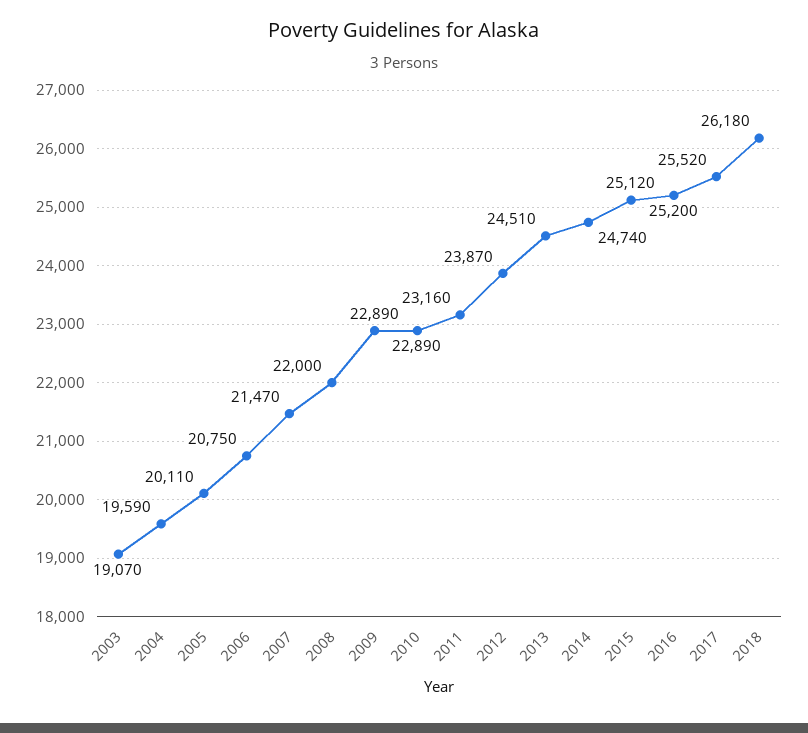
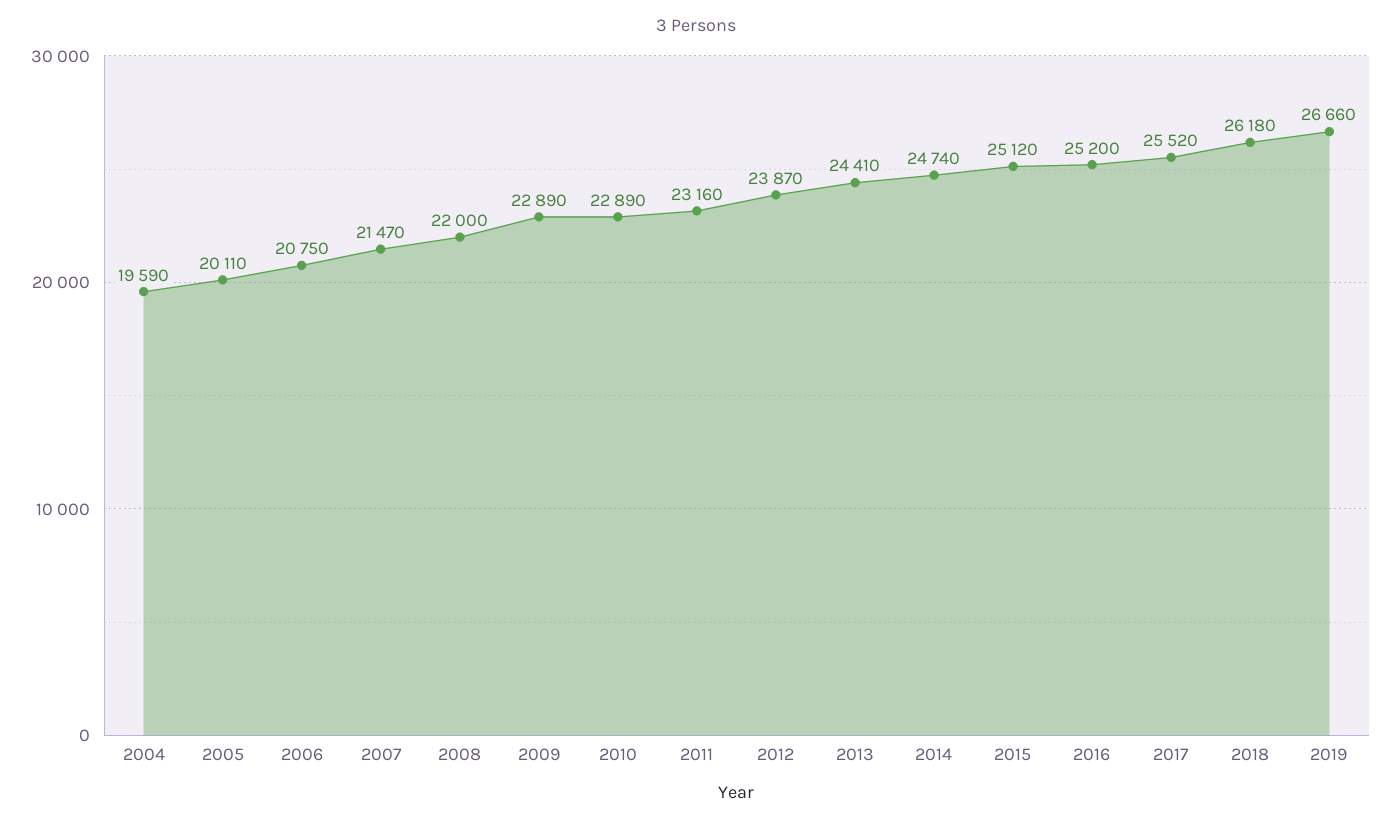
2003: 19070 -> none
2013: 24510 -> 24410
2019: none -> 26660

